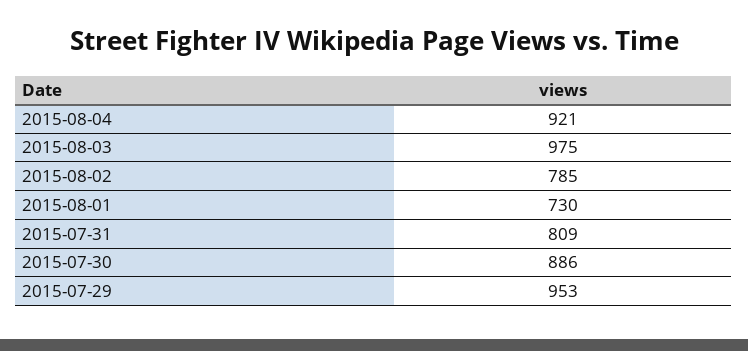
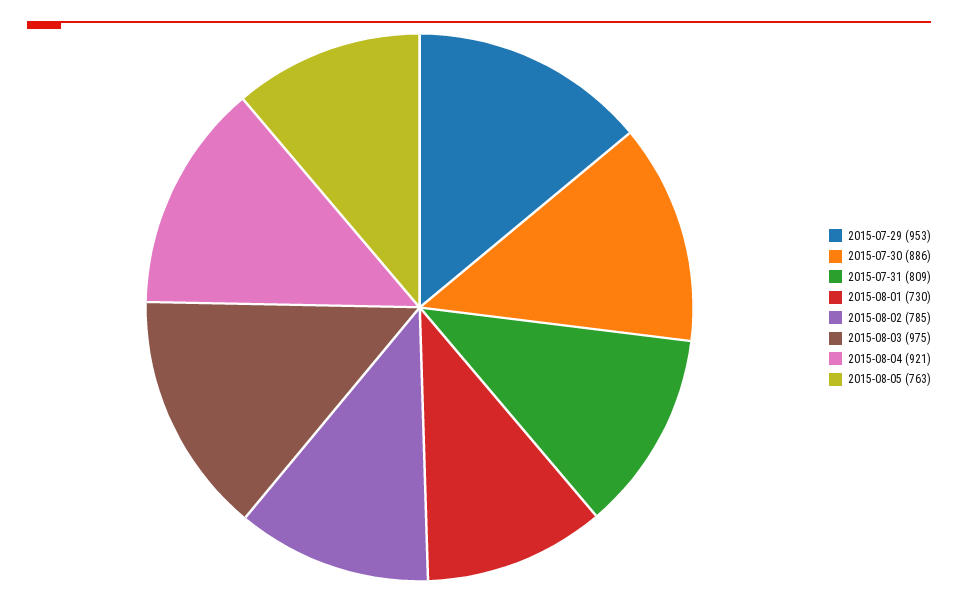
2015-08-05: none -> 763

